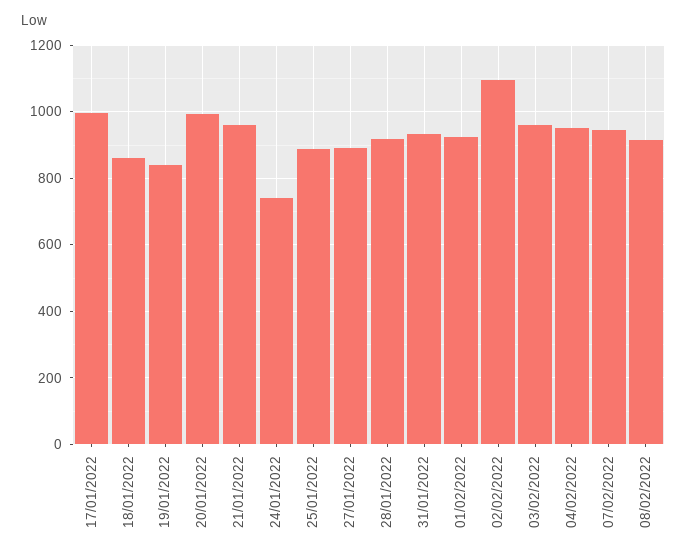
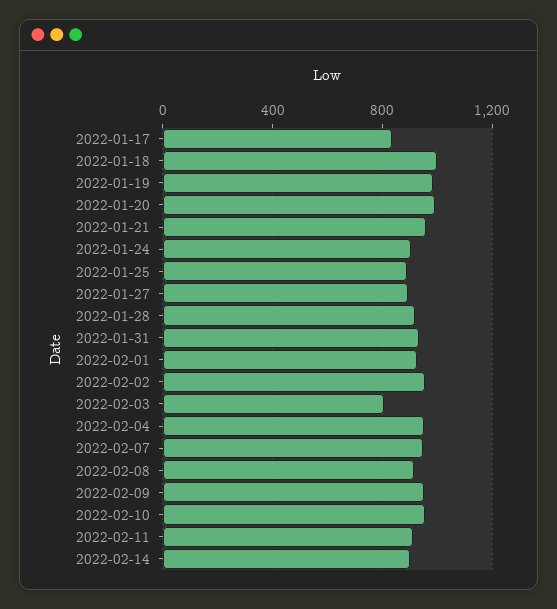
17/01/2022: 1000 -> 850
18/01/2022: 860 -> 1000
19/01/2022: 840 -> 1000
24/01/2022: 740 -> 900
02/02/2022: 1100 -> 950
03/02/2022: 960 -> 800
2022-02-09: none -> 950
2022-02-10: none -> 950
2022-02-11: none -> 900
2022-02-14: none -> 900

